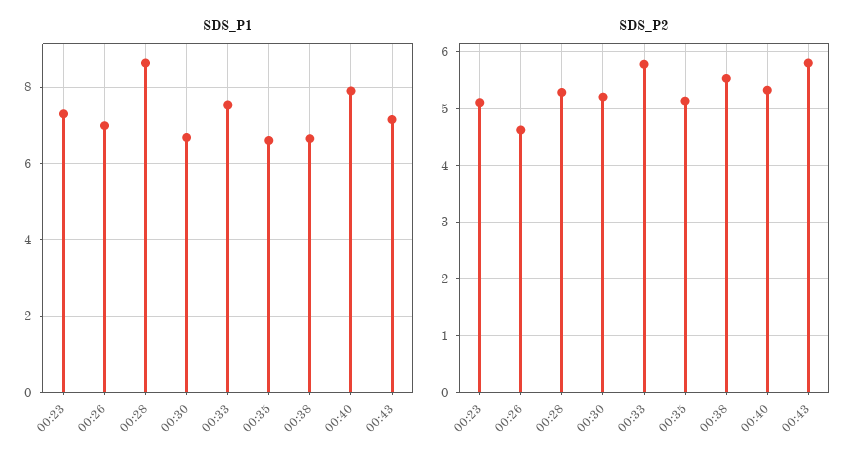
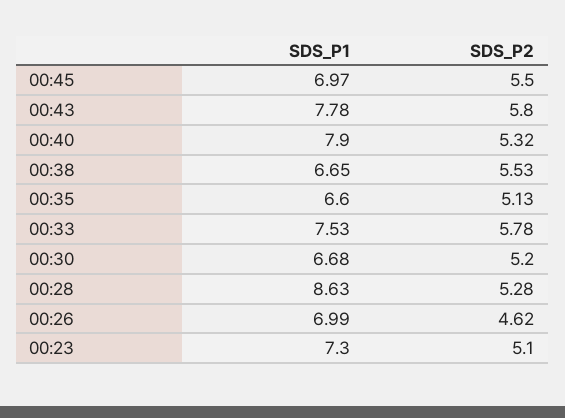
SDS_P1, 00:43: 7.2 -> 7.78
SDS_P1, 00:45: none -> 6.97
SDS_P2, 00:45: none -> 5.5

